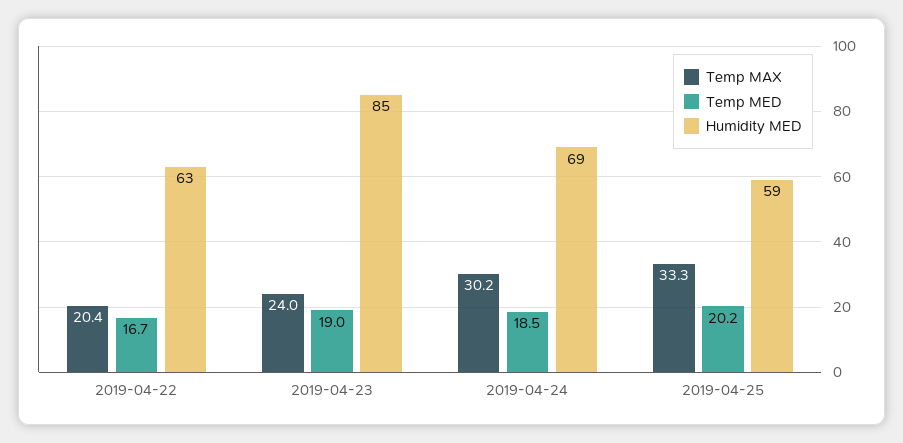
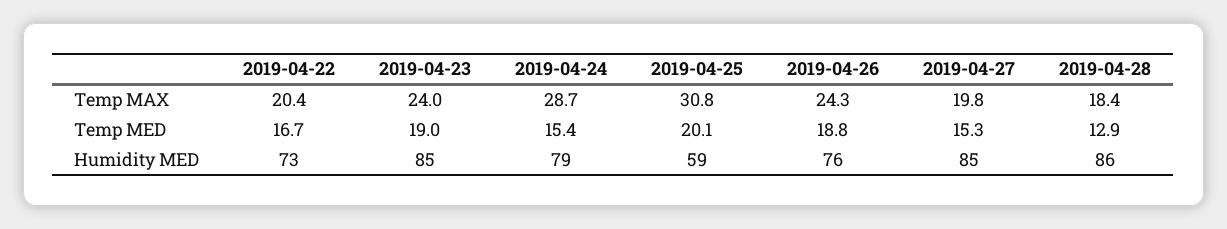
Humidity MED, 2019-04-22: 63 -> 73
Temp MAX, 2019-04-24: 30.2 -> 28.7
Temp MED, 2019-04-24: 18.5 -> 15.4
Humidity MED, 2019-04-24: 69 -> 79
Temp MAX, 2019-04-25: 33.3 -> 30.8
Temp MED, 2019-04-25: 20.2 -> 20.1
Temp MAX, 2019-04-26: none -> 24.3
Temp MAX, 2019-04-27: none -> 19.8
Temp MAX, 2019-04-28: none -> 18.4
Temp MED, 2019-04-26: none -> 18.8
Temp MED, 2019-04-27: none -> 15.3
Temp MED, 2019-04-28: none -> 12.9
Humidity MED, 2019-04-26: none -> 76
Humidity MED, 2019-04-27: none -> 85
Humidity MED, 2019-04-28: none -> 86

